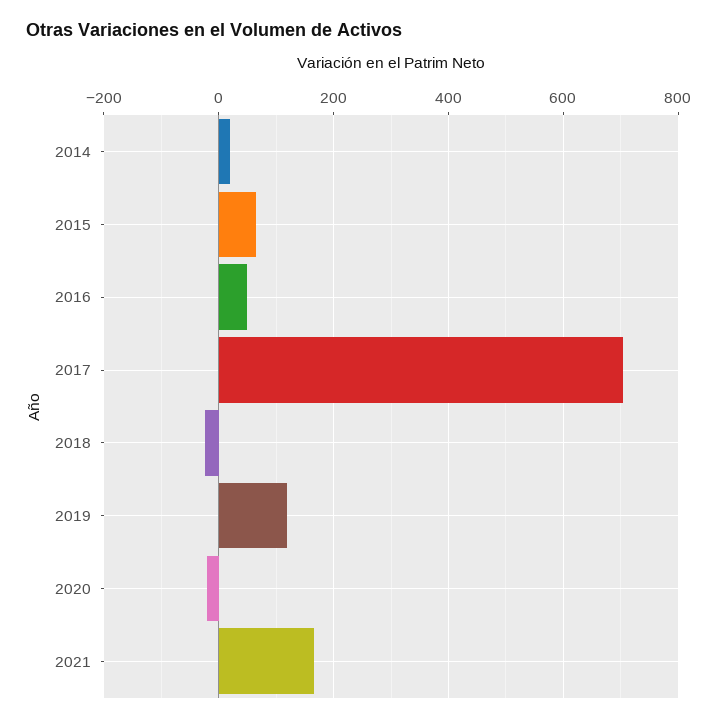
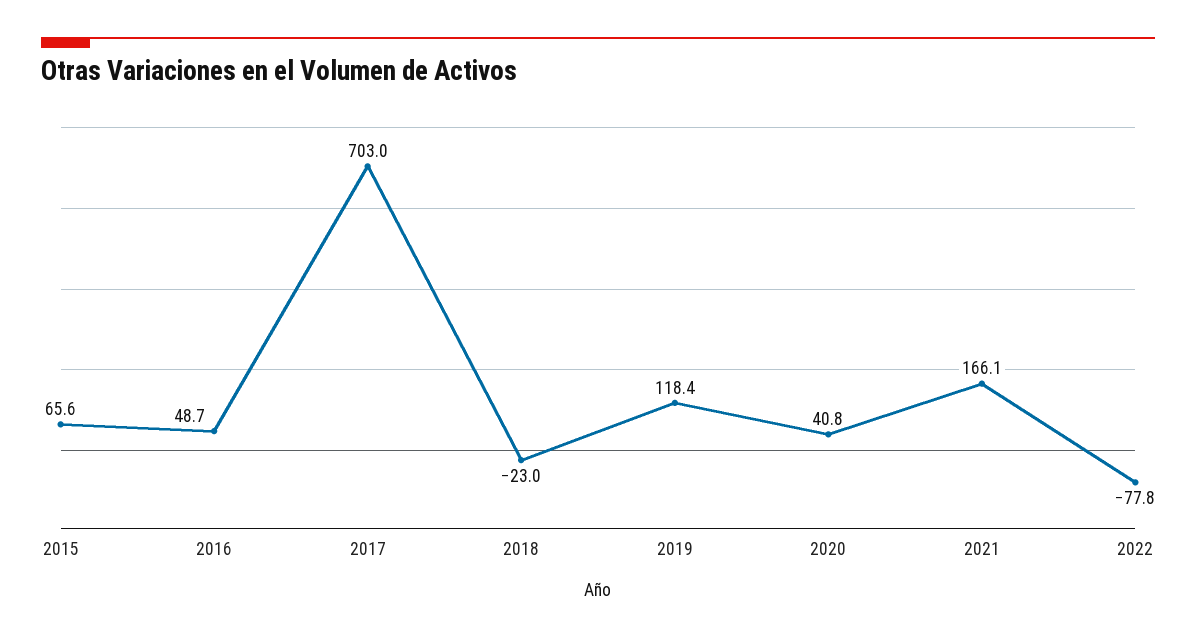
2014: 20 -> none
2020: -20 -> 40.8
2022: none -> -77.8

